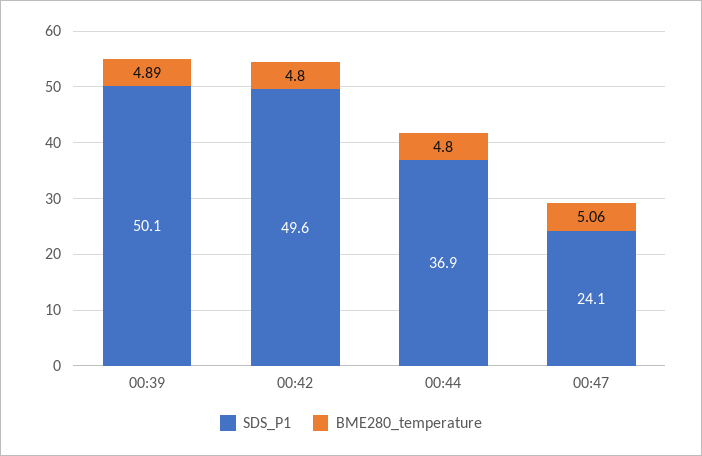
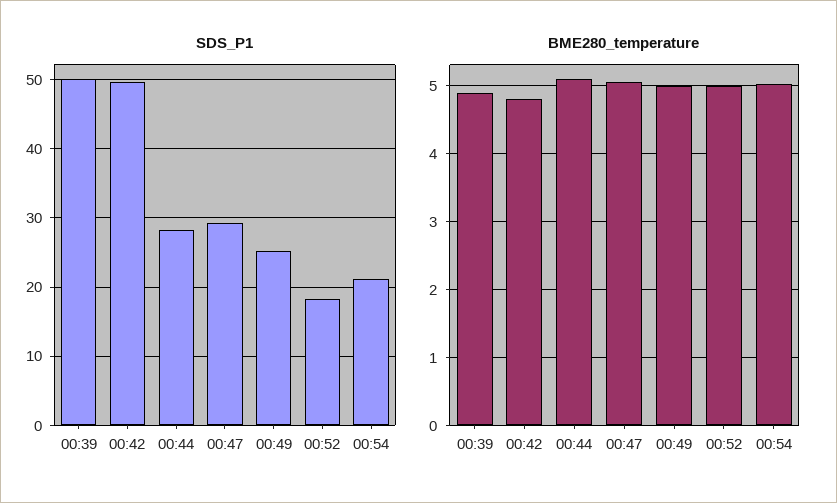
SDS_P1, 00:44: 36.9 -> 28
BME280_temperature, 00:44: 4.8 -> 5.1
SDS_P1, 00:47: 24.1 -> 29
SDS_P1, 00:49: none -> 25
SDS_P1, 00:52: none -> 18
SDS_P1, 00:54: none -> 21
BME280_temperature, 00:49: none -> 5
BME280_temperature, 00:52: none -> 5
BME280_temperature, 00:54: none -> 5

